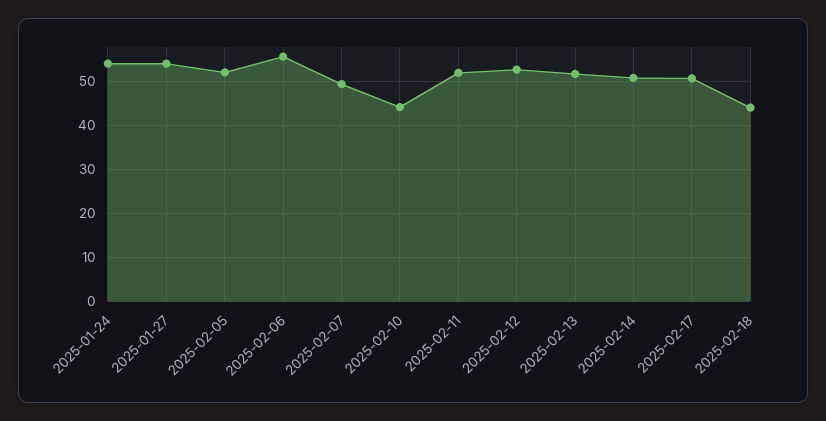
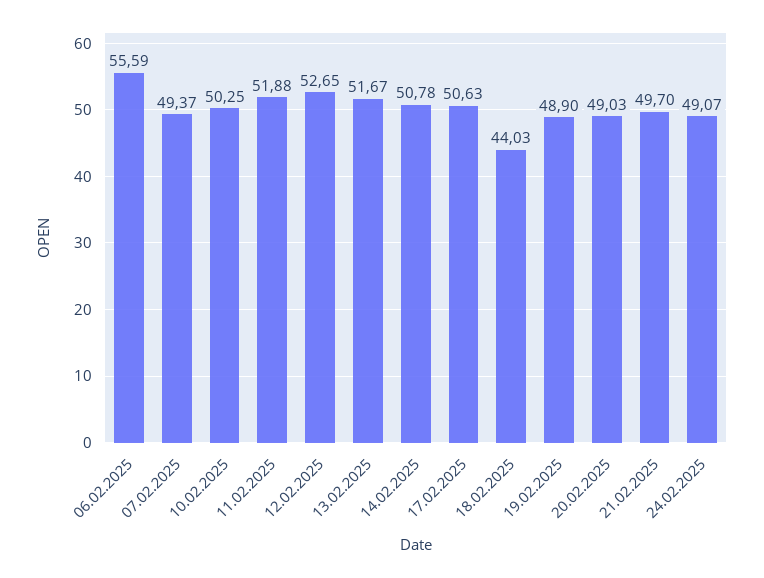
2025-01-24: 54 -> none
2025-01-27: 54 -> none
2025-02-05: 52 -> none
2025-02-10: 44 -> 50.25
19.02.2025: none -> 48.9
20.02.2025: none -> 49.03
21.02.2025: none -> 49.7
24.02.2025: none -> 49.07

